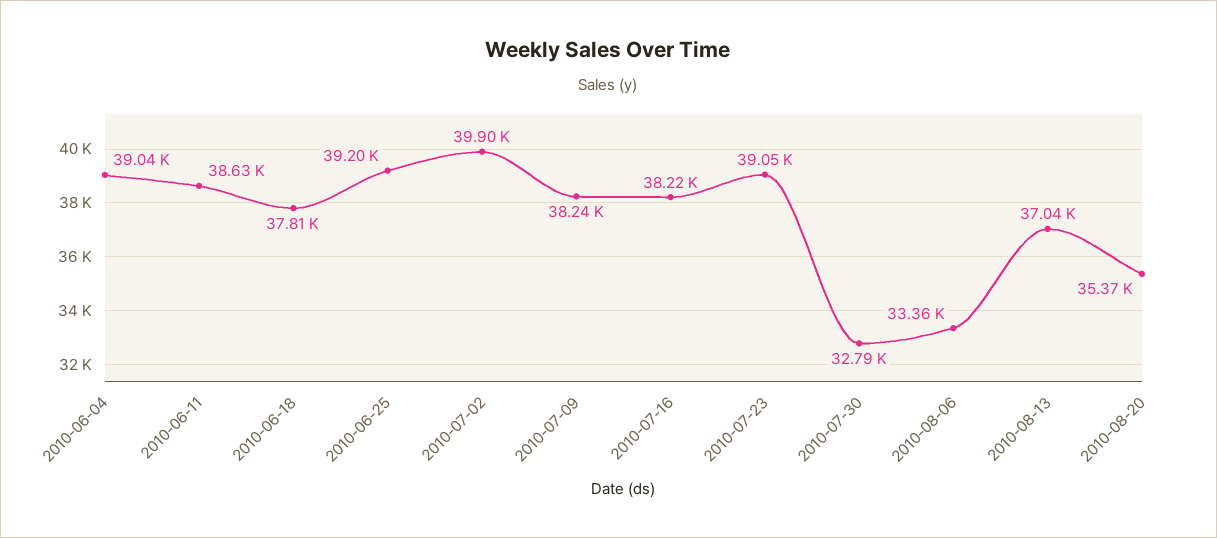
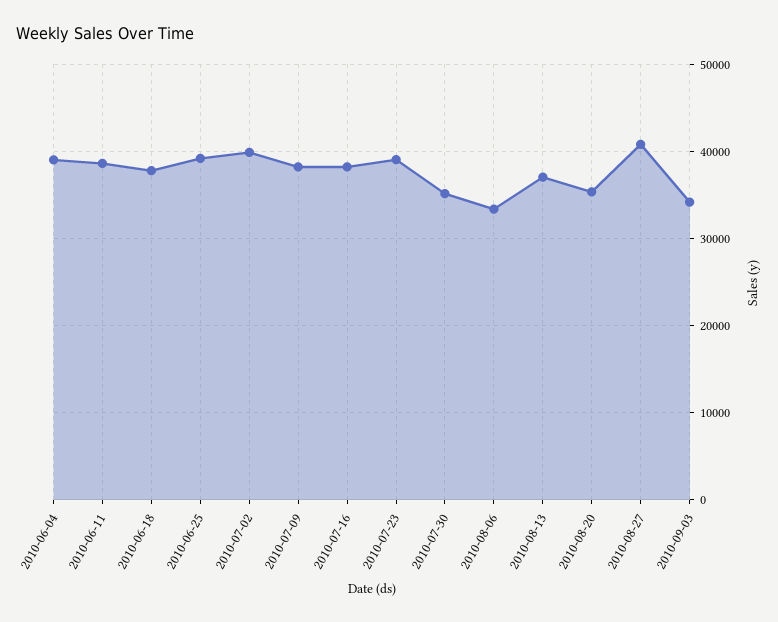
2010-07-30: 32790 -> 35000
2010-08-27: none -> 41000
2010-09-03: none -> 34000

